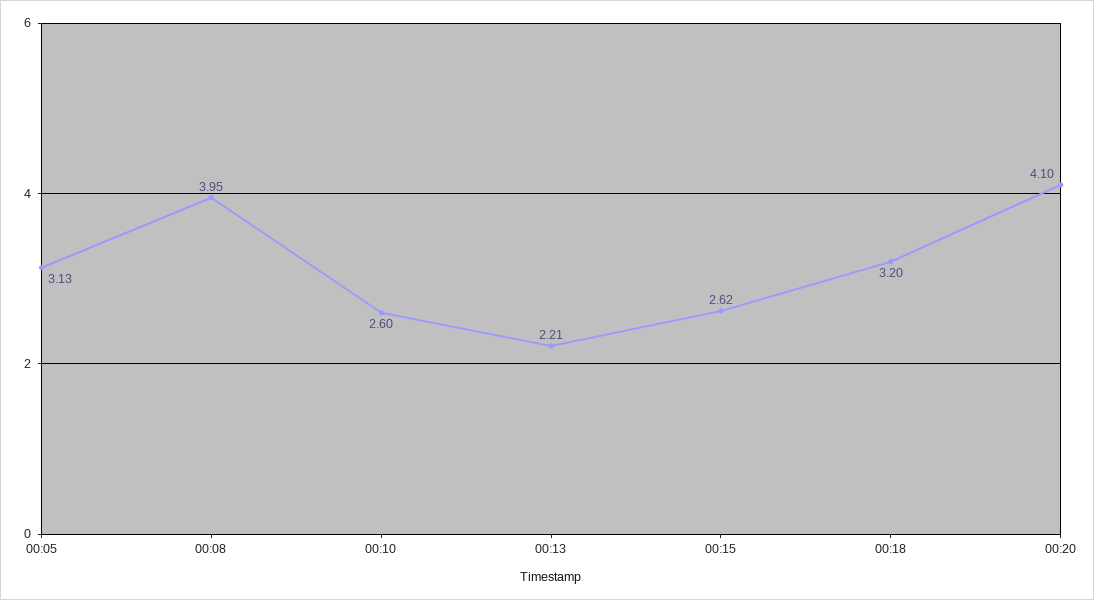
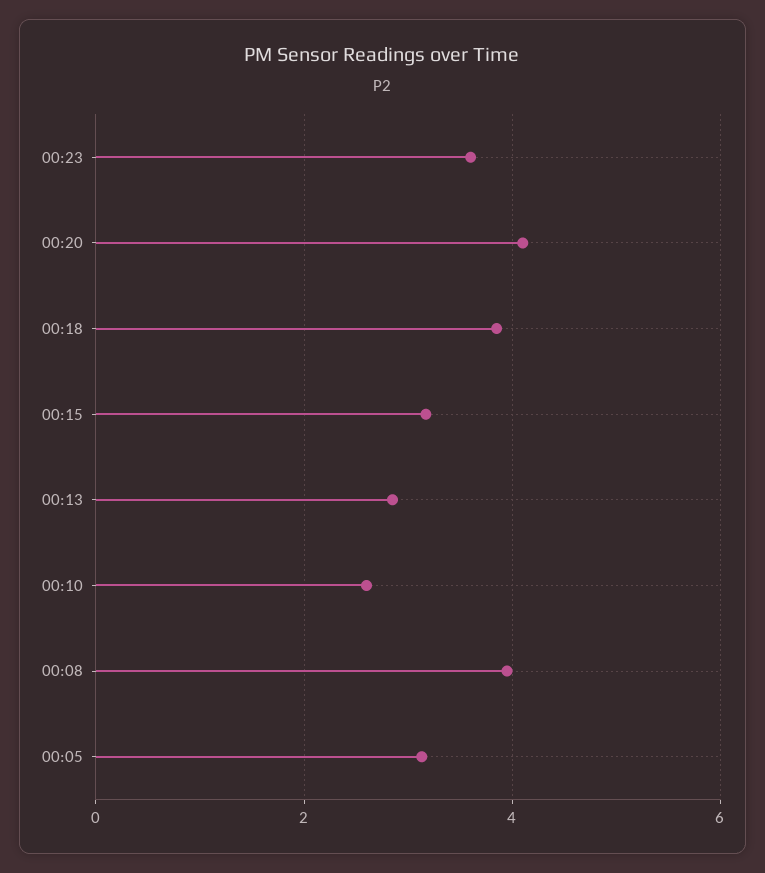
00:13: 2.21 -> 2.8
00:15: 2.62 -> 3.2
00:18: 3.2 -> 3.8
00:23: none -> 3.6

